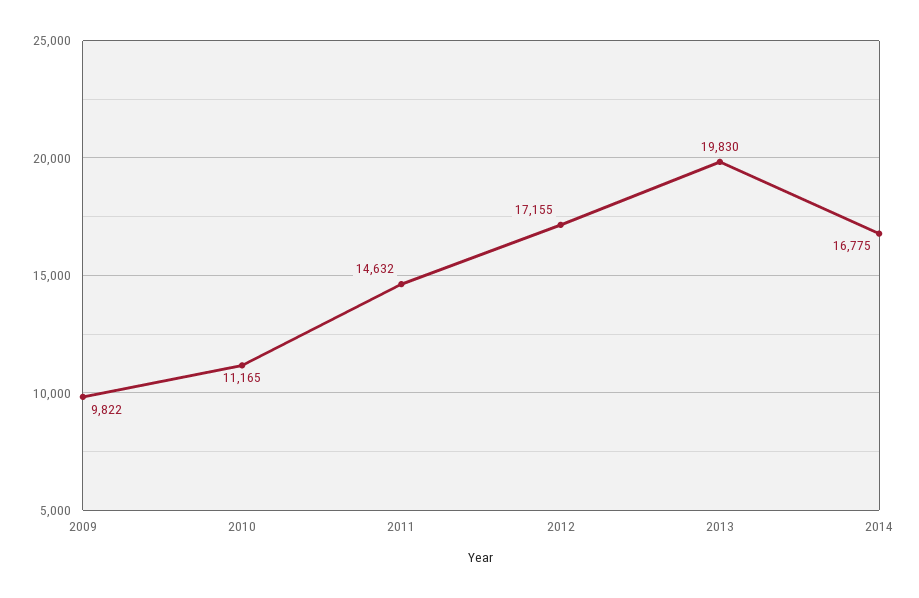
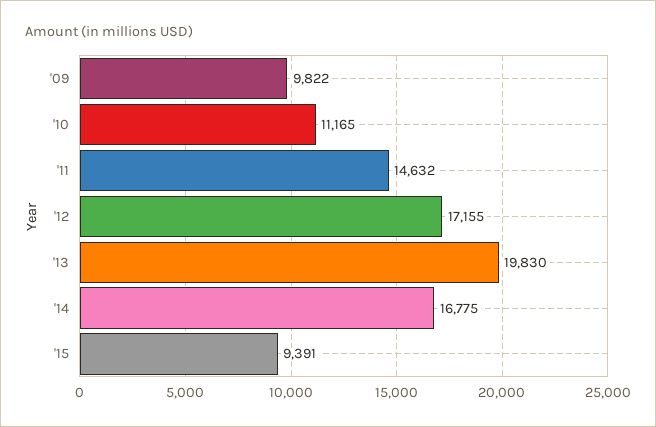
'15: none -> 9391

